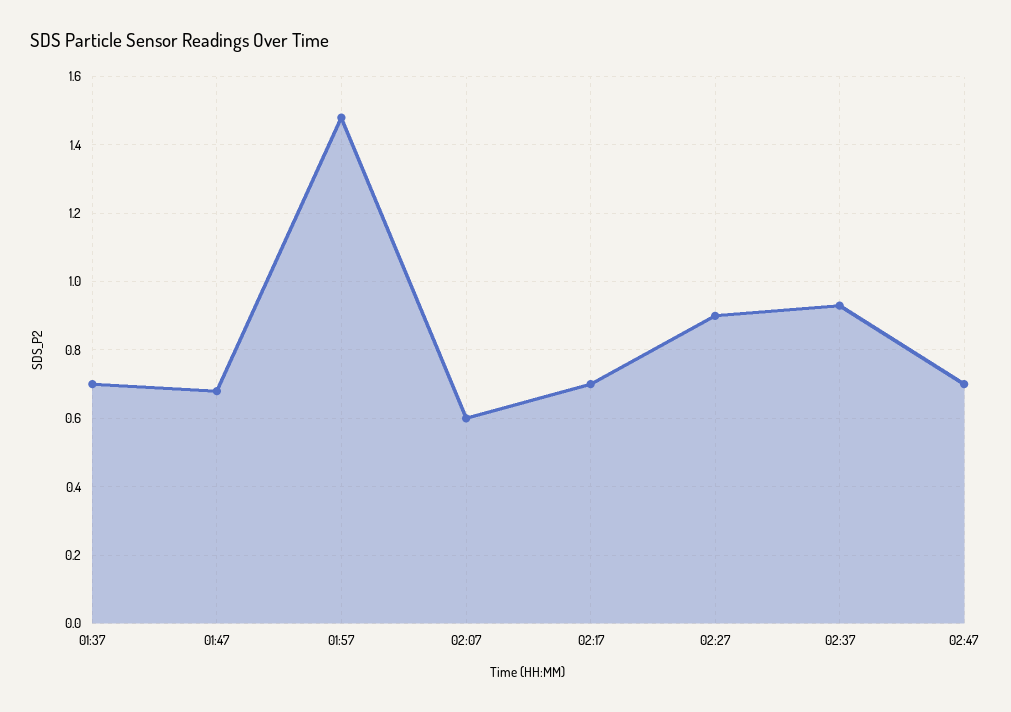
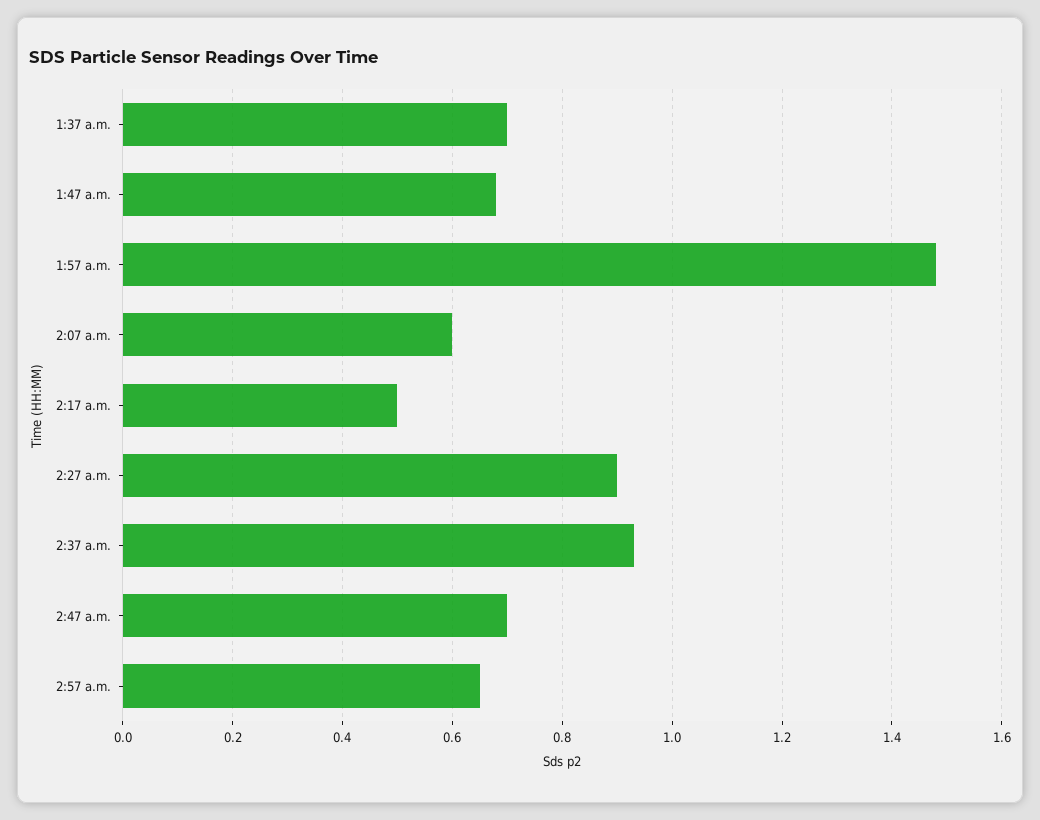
02:17: 0.7 -> 0.5
2:57 a.m.: none -> 0.65

